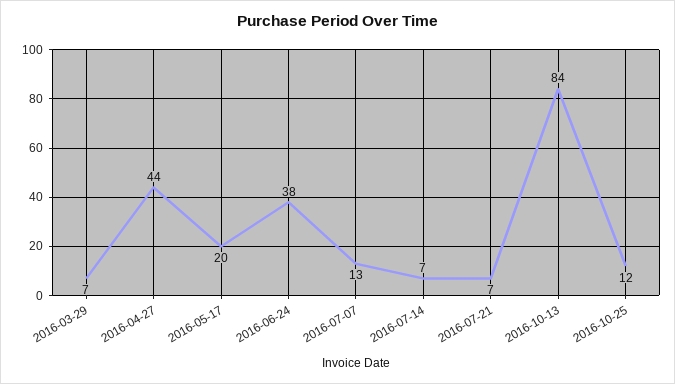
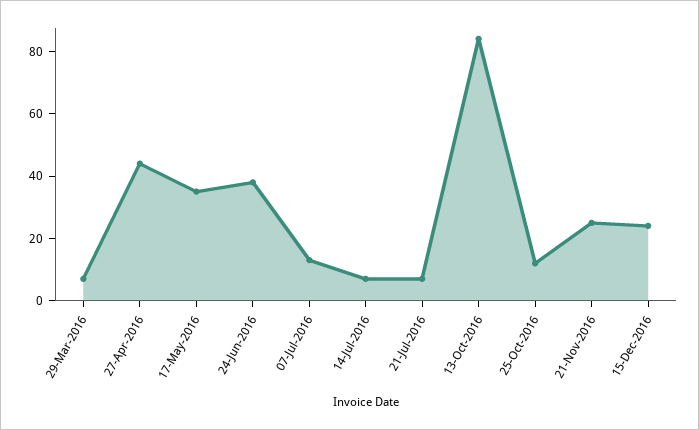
2016-05-17: 20 -> 35
21-Nov-2016: none -> 25
15-Dec-2016: none -> 25

